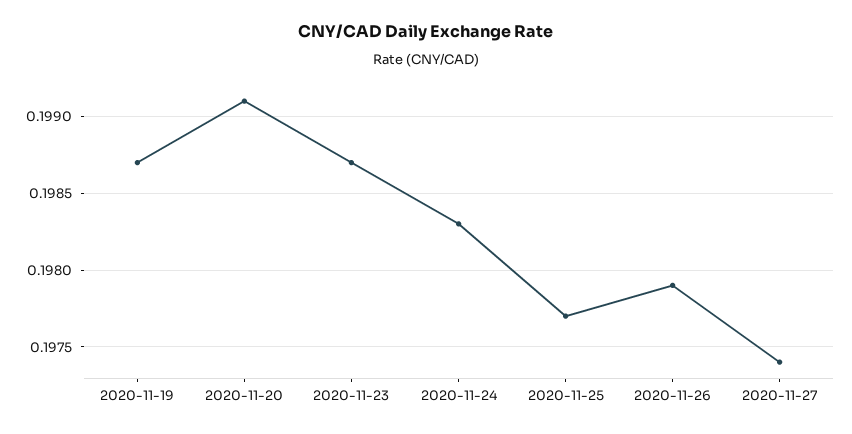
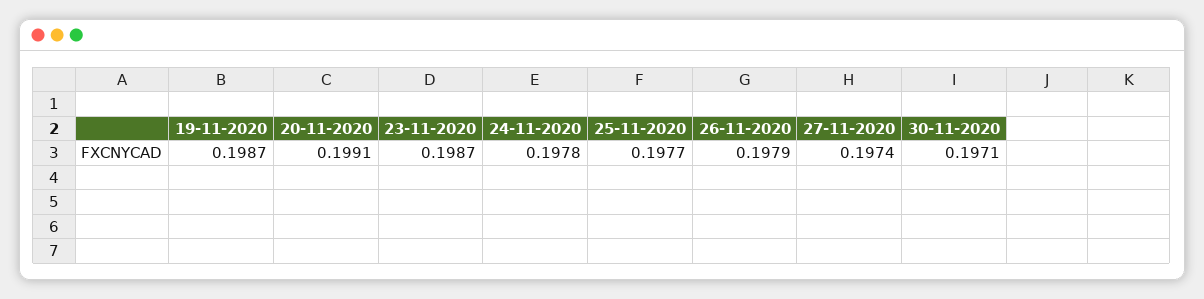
2020-11-24: 0.1983 -> 0.1978
30-11-2020: none -> 0.1971

